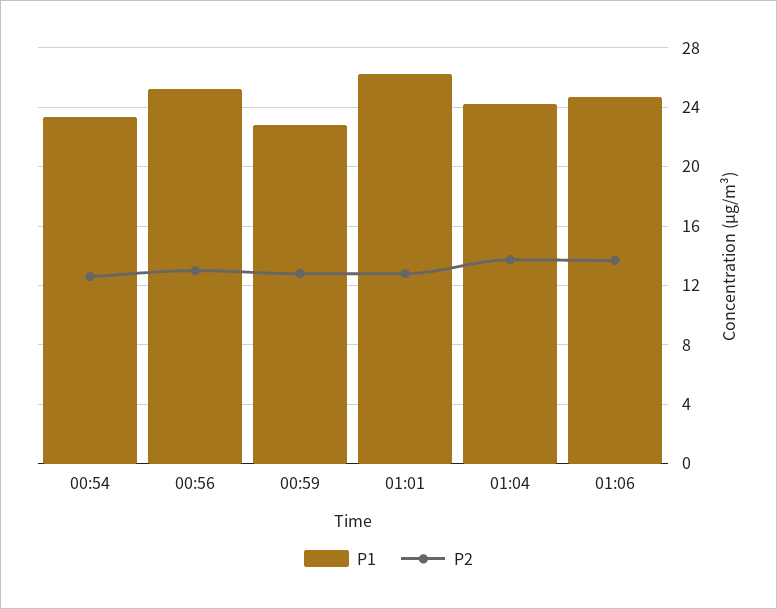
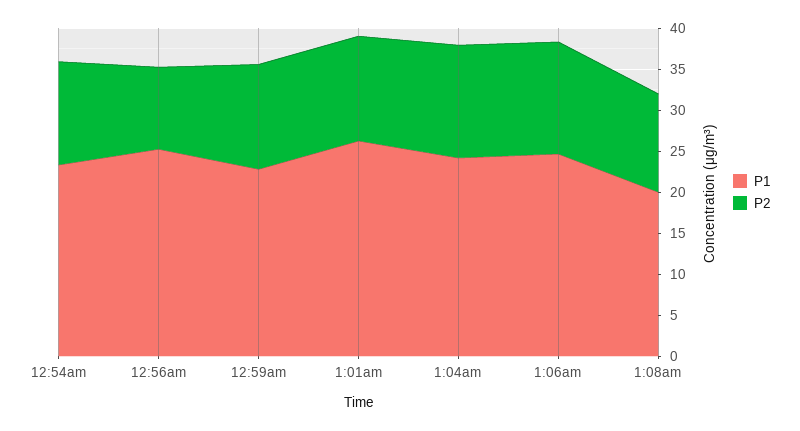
P2, 00:56: 13 -> 10
P1, 1:08am: none -> 20
P2, 1:08am: none -> 12

